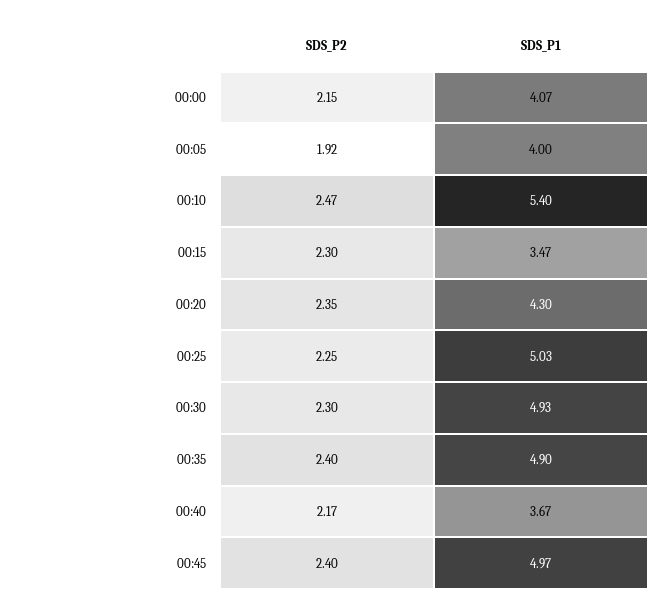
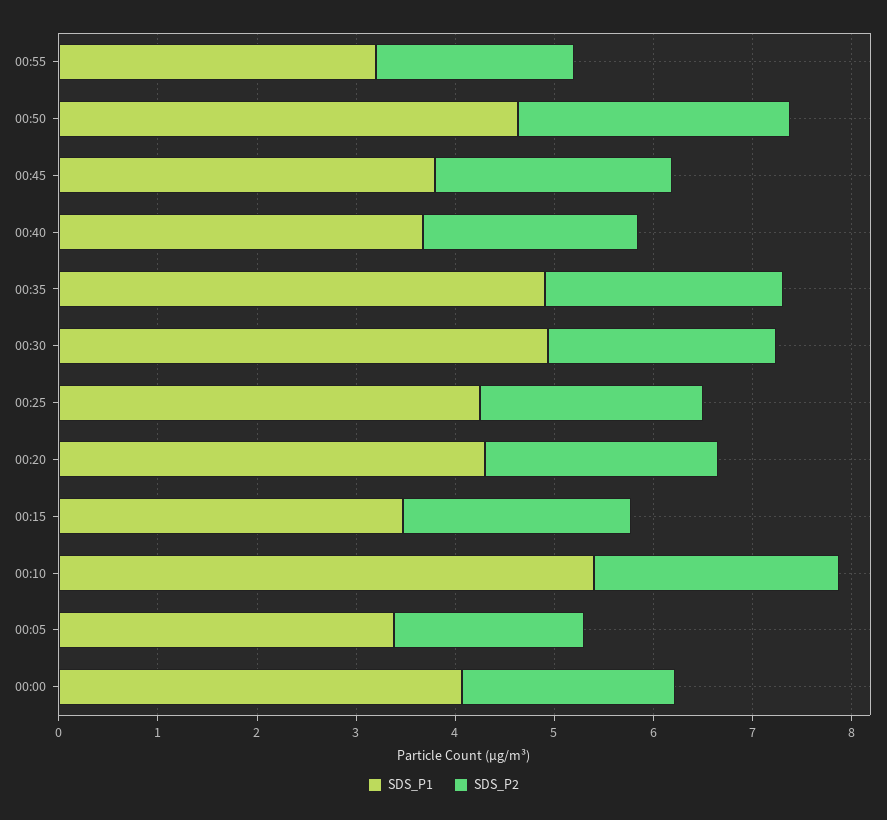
SDS_P1, 00:05: 4 -> 3.4
SDS_P1, 00:25: 5.03 -> 4.2
SDS_P1, 00:45: 4.97 -> 3.8
SDS_P1, 00:55: none -> 3.2
SDS_P2, 00:55: none -> 2
SDS_P1, 00:50: none -> 4.6
SDS_P2, 00:50: none -> 2.8

